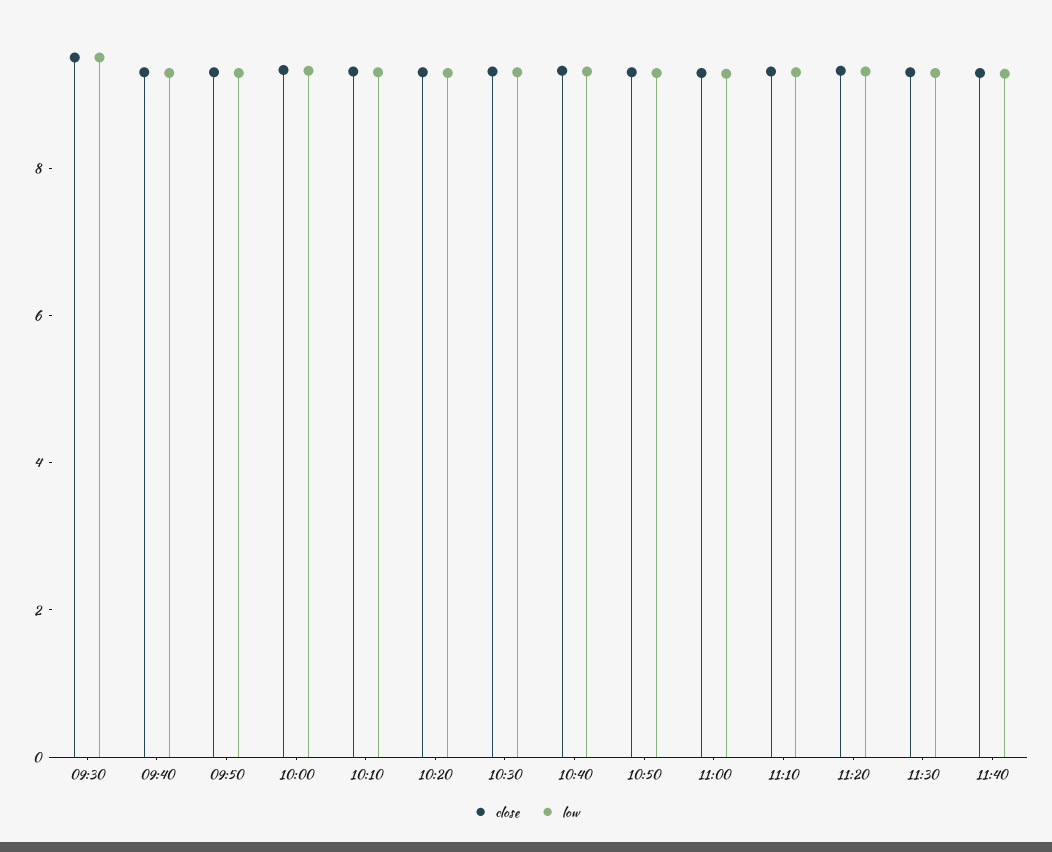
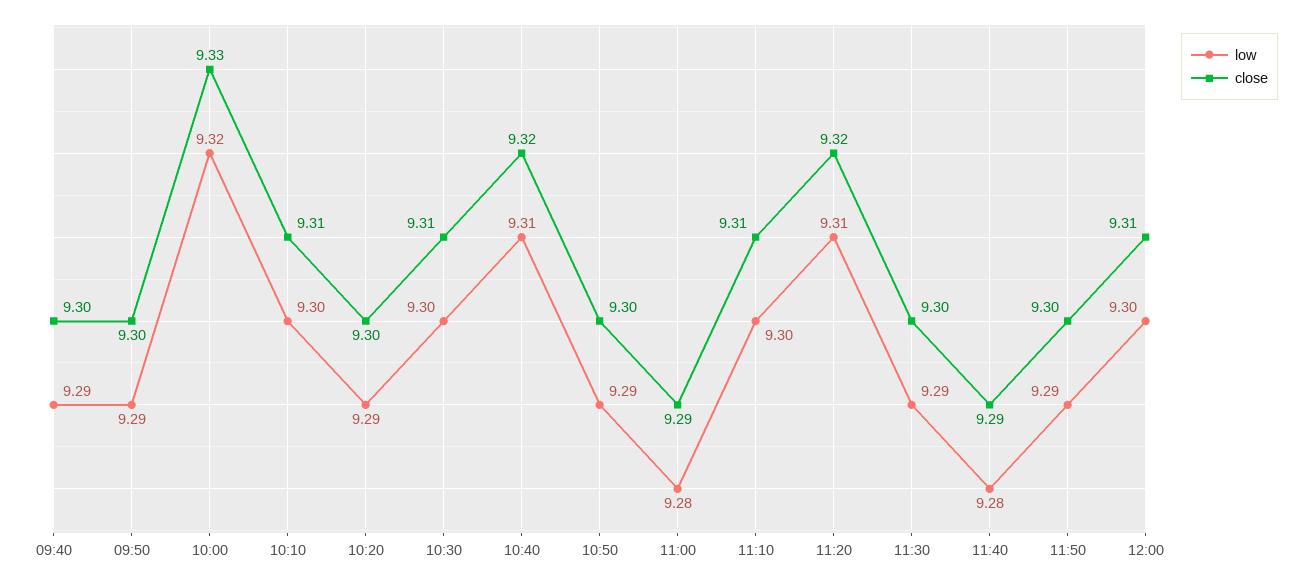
close, 09:30: 9.5 -> none
low, 09:30: 9.5 -> none
low, 11:50: none -> 9.29
close, 11:50: none -> 9.3
low, 12:00: none -> 9.3
close, 12:00: none -> 9.31

